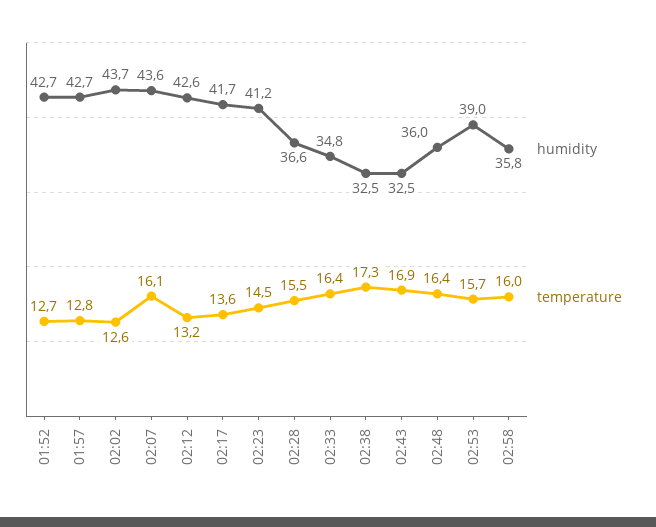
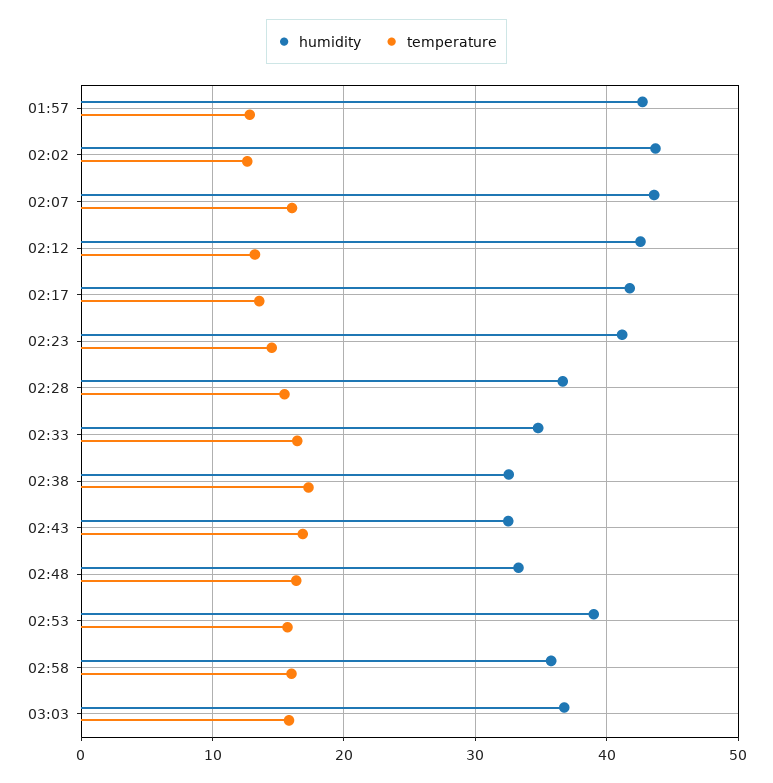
humidity, 01:52: 42.7 -> none
temperature, 01:52: 12.7 -> none
humidity, 02:48: 36 -> 33
humidity, 03:03: none -> 37
temperature, 03:03: none -> 16

